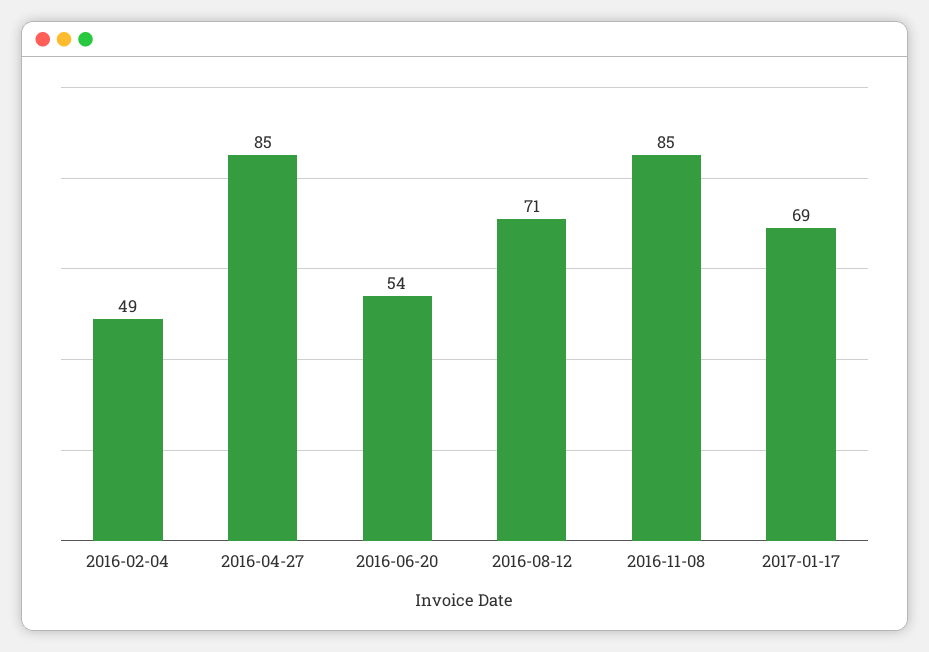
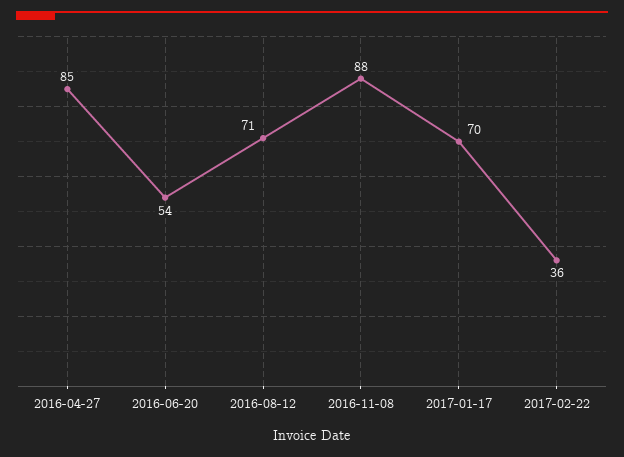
2016-02-04: 49 -> none
2016-11-08: 85 -> 88
2017-01-17: 69 -> 70
2017-02-22: none -> 36

